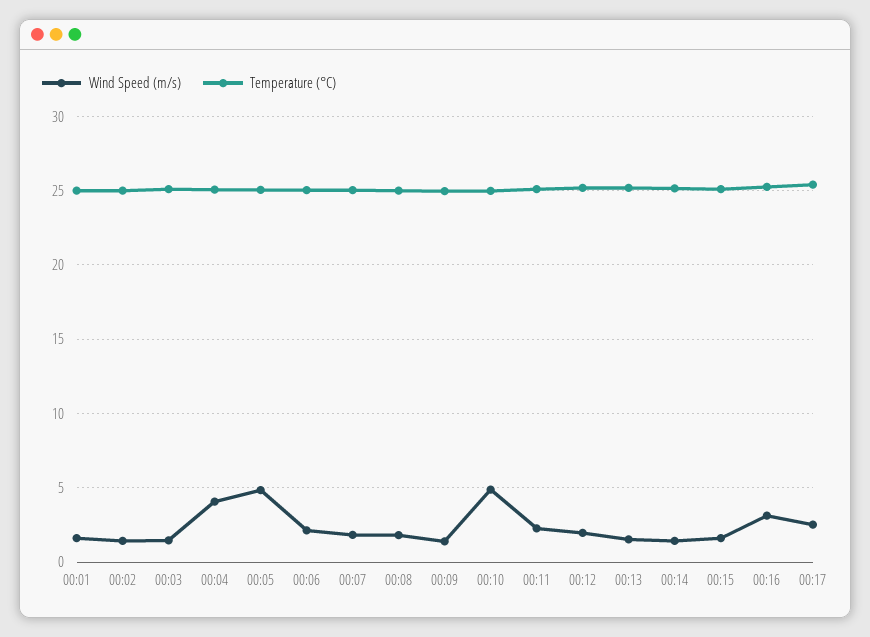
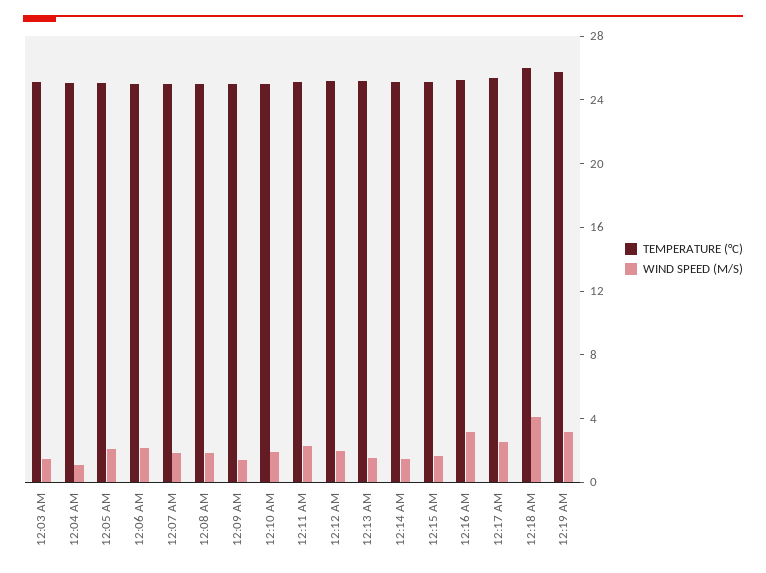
Wind Speed (m/s), 00:01: 1.5 -> none
Temperature (°C), 00:01: 25 -> none
Wind Speed (m/s), 00:02: 1.5 -> none
Temperature (°C), 00:02: 25 -> none
Wind Speed (m/s), 00:04: 4 -> 1
Wind Speed (m/s), 00:05: 5 -> 2
Wind Speed (m/s), 00:10: 5 -> 2
Temperature (°C), 12:18 AM: none -> 26
Wind Speed (m/s), 12:18 AM: none -> 4
Temperature (°C), 12:19 AM: none -> 26
Wind Speed (m/s), 12:19 AM: none -> 3

